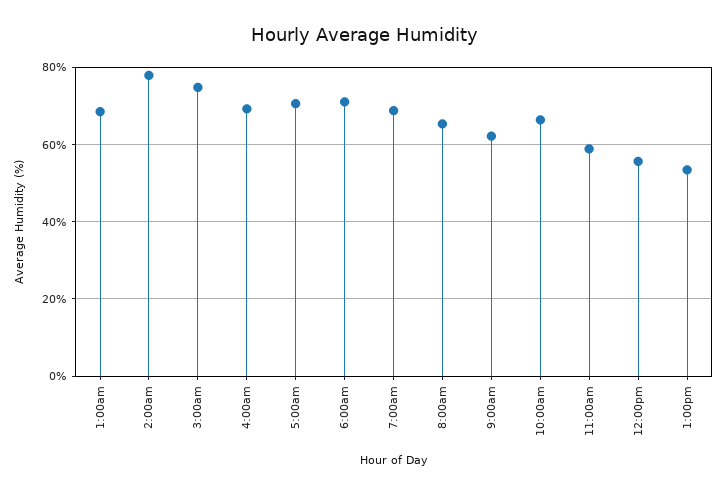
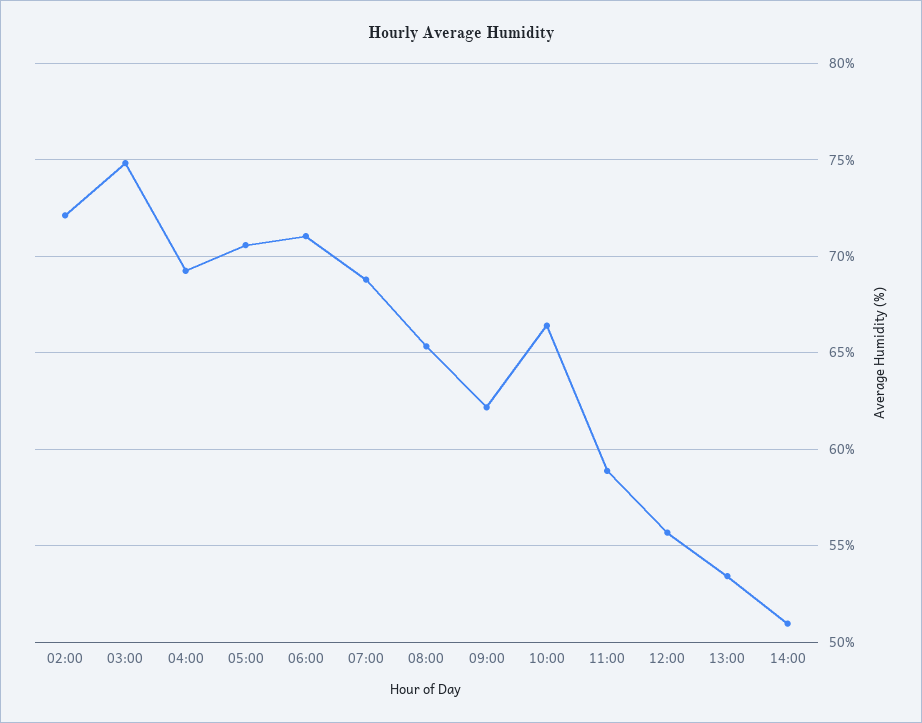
1:00am: 68 -> none
2:00am: 78 -> 72
14:00: none -> 51

